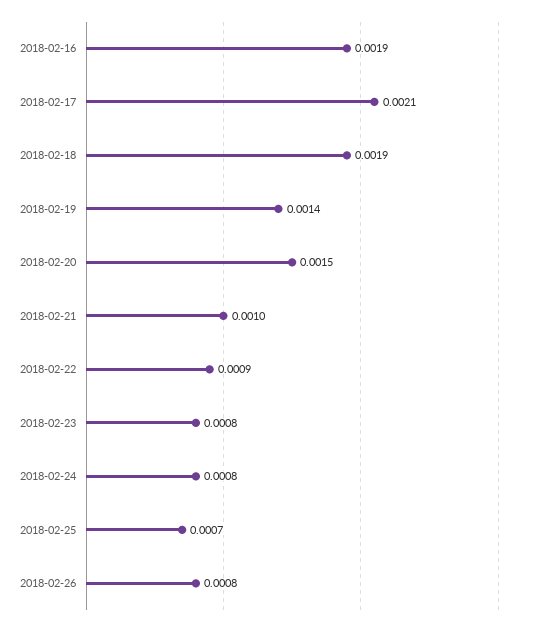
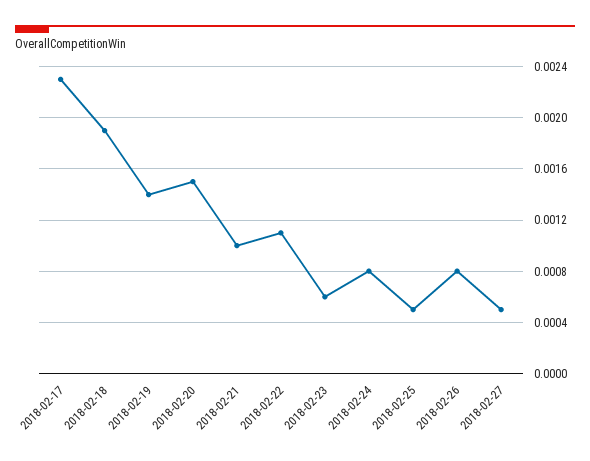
2018-02-16: 0.0019 -> none
2018-02-17: 0.0021 -> 0.0023
2018-02-22: 0.0009 -> 0.0011
2018-02-23: 0.0008 -> 0.0006
2018-02-25: 0.0007 -> 0.0005
2018-02-27: none -> 0.0005

